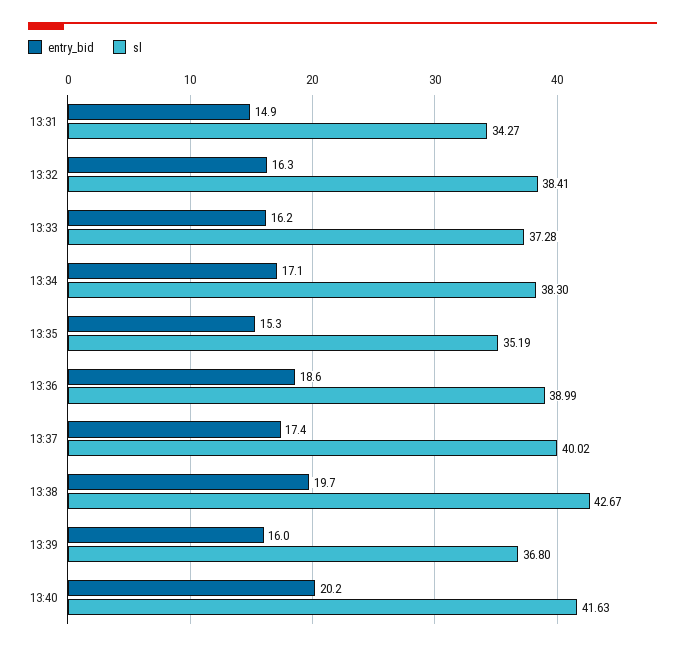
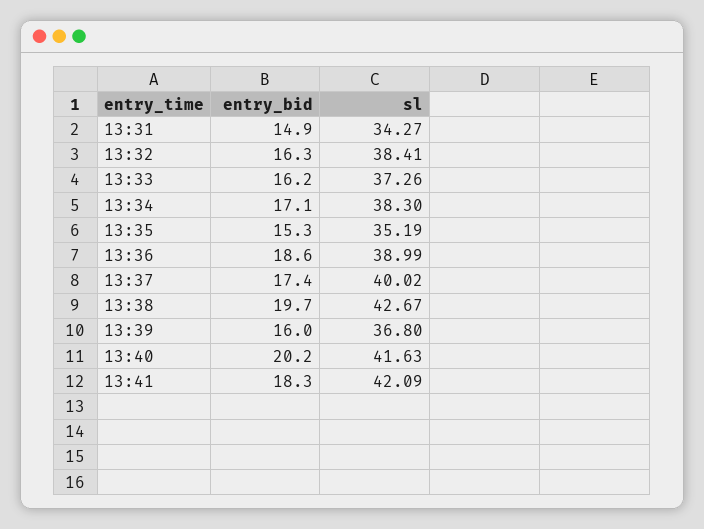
sl, 13:33: 37.28 -> 37.26
entry_bid, 13:41: none -> 18.3
sl, 13:41: none -> 42.09

